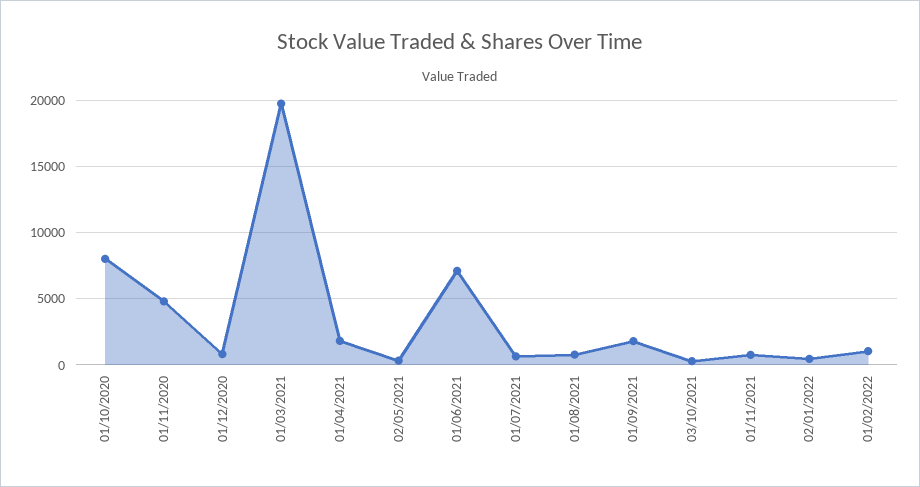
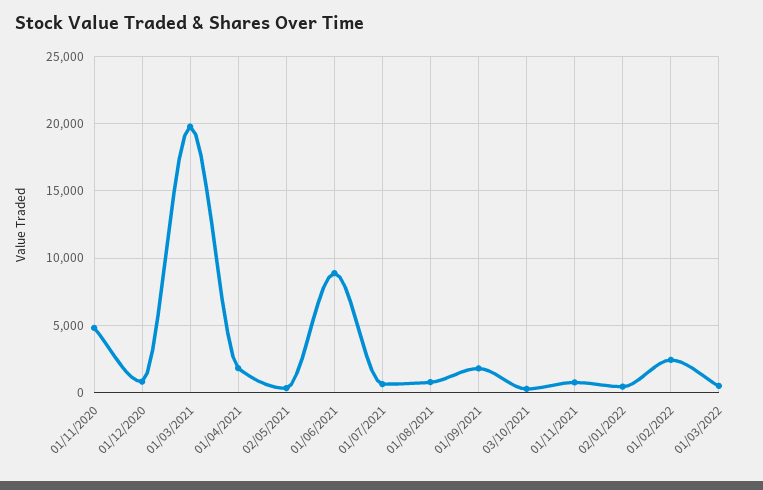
01/10/2020: 8000 -> none
01/06/2021: 7000 -> 9000
01/02/2022: 1000 -> 2500
01/03/2022: none -> 500

